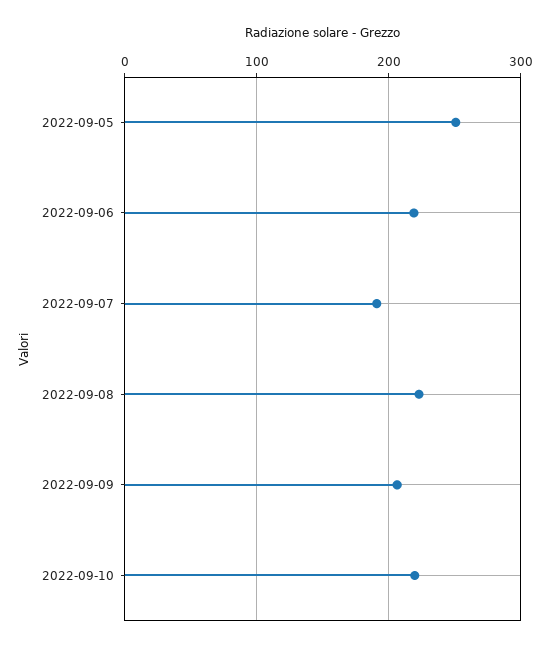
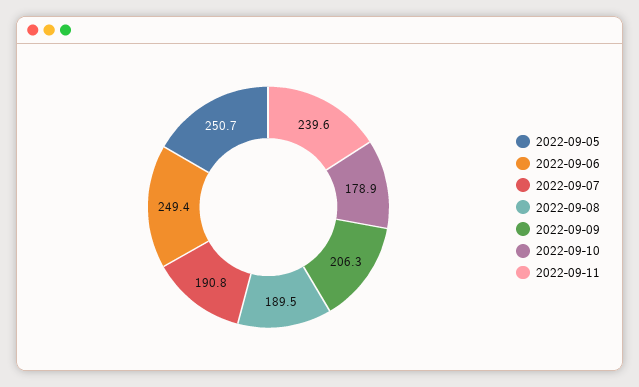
2022-09-06: 220 -> 249.4
2022-09-08: 220 -> 189.5
2022-09-10: 220 -> 178.9
2022-09-11: none -> 239.6

